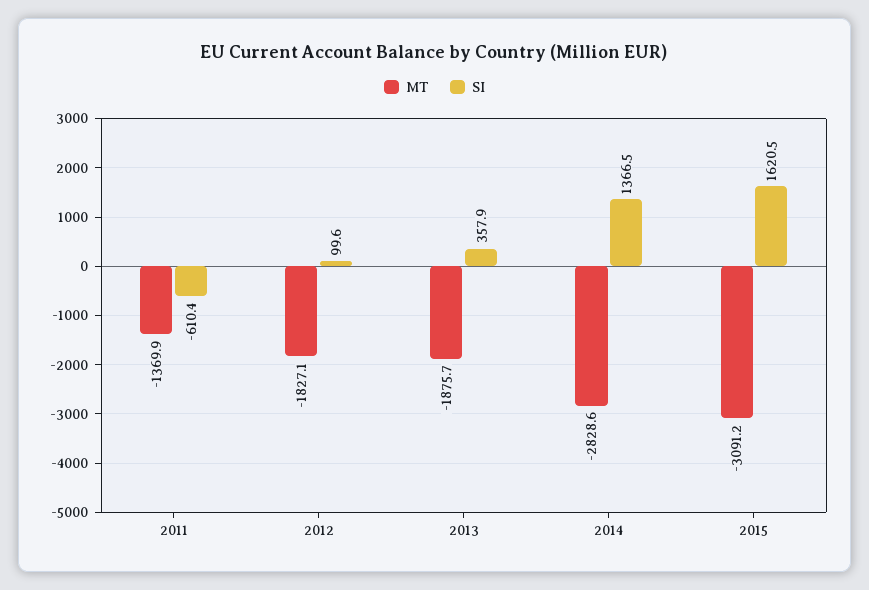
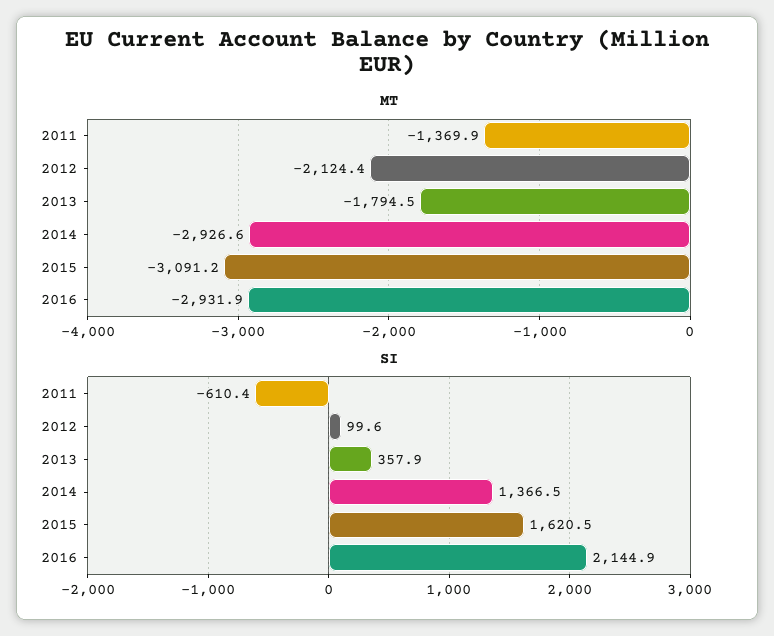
MT, 2012: -1827.1 -> -2124.4
MT, 2013: -1875.7 -> -1794.5
MT, 2014: -2828.6 -> -2926.6
MT, 2016: none -> -2931.9
SI, 2016: none -> 2144.9

